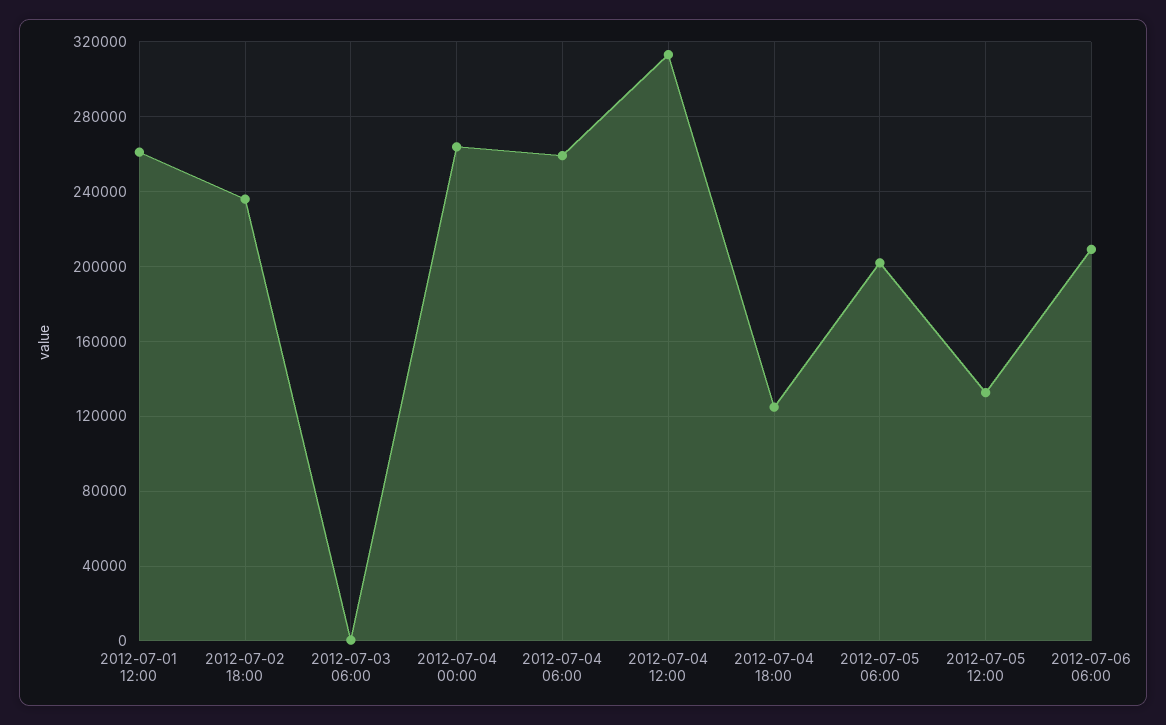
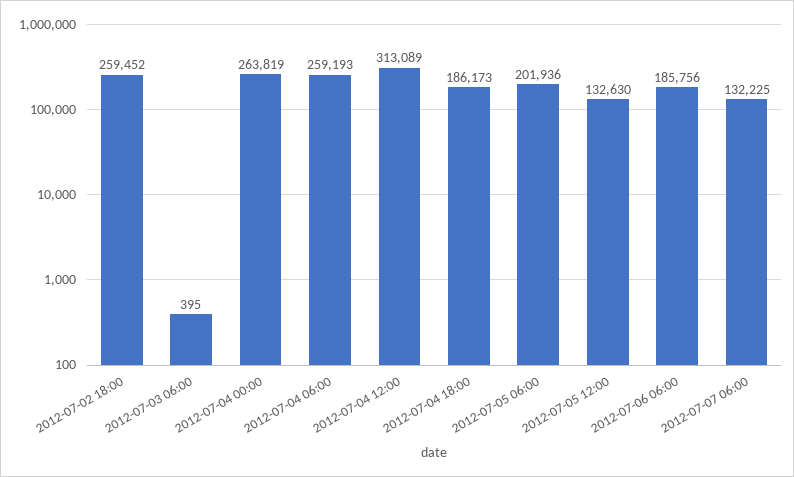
2012-07-01 12:00: 260000 -> none
2012-07-02 18:00: 235000 -> 259452
2012-07-04 18:00: 125000 -> 186173
2012-07-06 06:00: 210000 -> 185756
2012-07-07 06:00: none -> 132225

